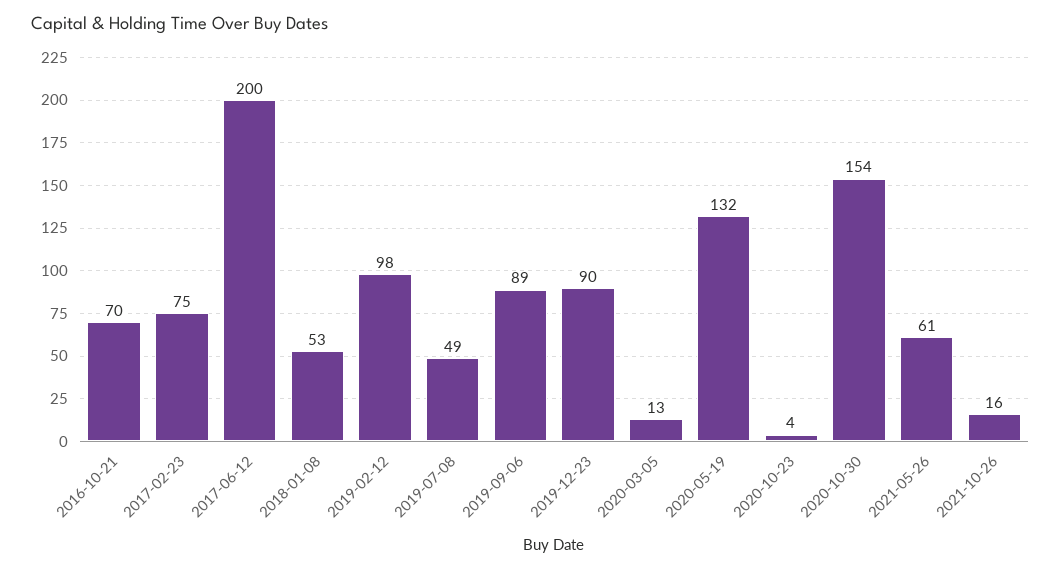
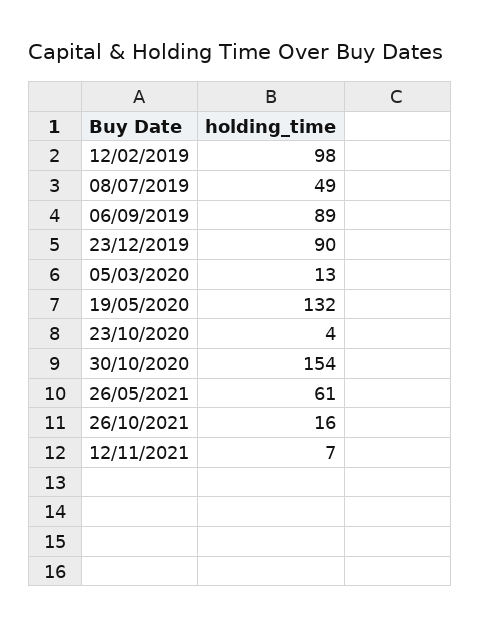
2016-10-21: 70 -> none
2017-02-23: 75 -> none
2017-06-12: 200 -> none
2018-01-08: 53 -> none
12/11/2021: none -> 7

